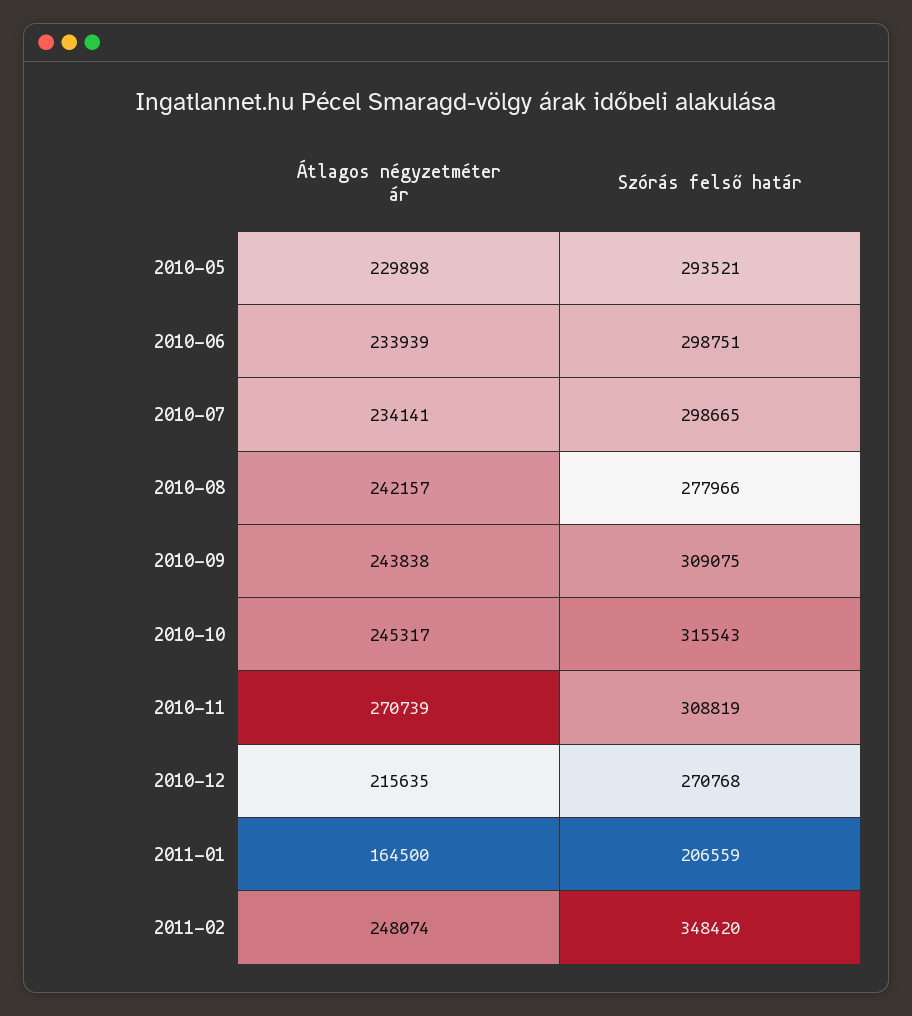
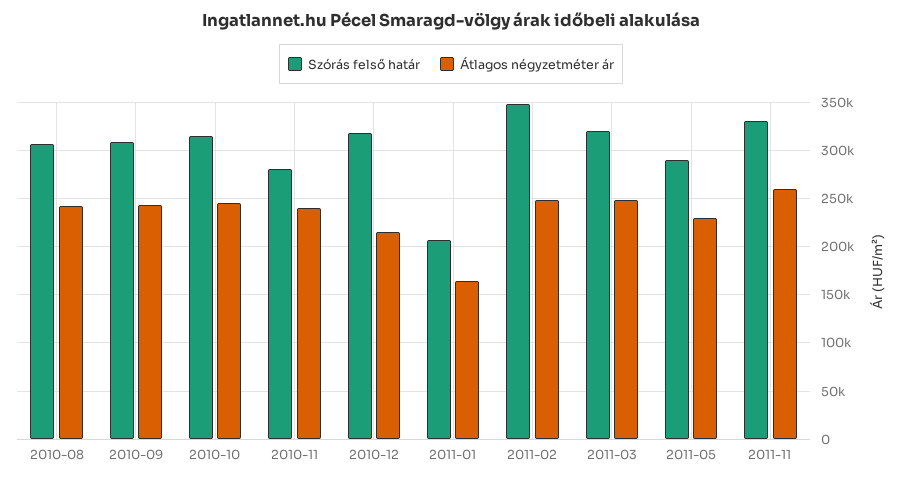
Átlagos négyzetméter ár, 2010-05: 229898 -> none
Szórás felső határ, 2010-05: 293521 -> none
Átlagos négyzetméter ár, 2010-06: 233939 -> none
Szórás felső határ, 2010-06: 298751 -> none
Átlagos négyzetméter ár, 2010-07: 234141 -> none
Szórás felső határ, 2010-07: 298665 -> none
Szórás felső határ, 2010-08: 277966 -> 310000
Átlagos négyzetméter ár, 2010-11: 270739 -> 240000
Szórás felső határ, 2010-11: 308819 -> 280000
Szórás felső határ, 2010-12: 270768 -> 320000
Szórás felső határ, 2011-03: none -> 320000
Átlagos négyzetméter ár, 2011-03: none -> 250000
Szórás felső határ, 2011-05: none -> 290000
Átlagos négyzetméter ár, 2011-05: none -> 230000
Szórás felső határ, 2011-11: none -> 330000
Átlagos négyzetméter ár, 2011-11: none -> 260000

